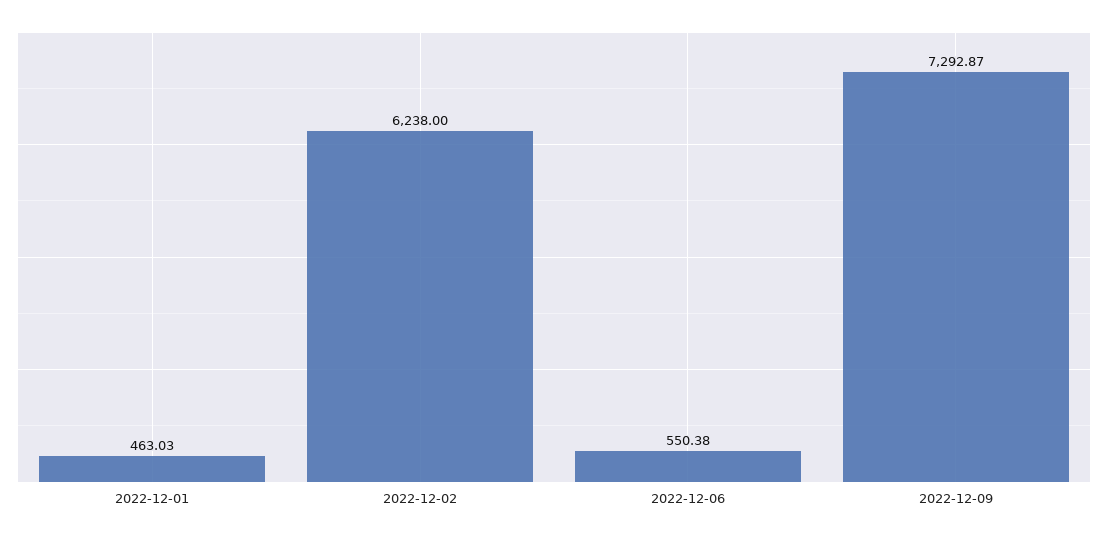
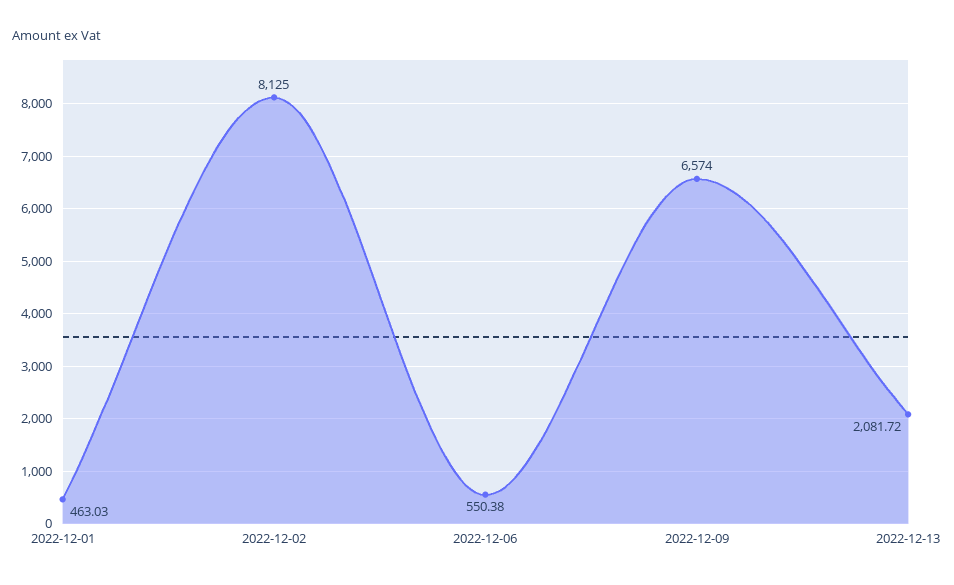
2022-12-02: 6238 -> 8125
2022-12-09: 7292.87 -> 6574
2022-12-13: none -> 2081.72

